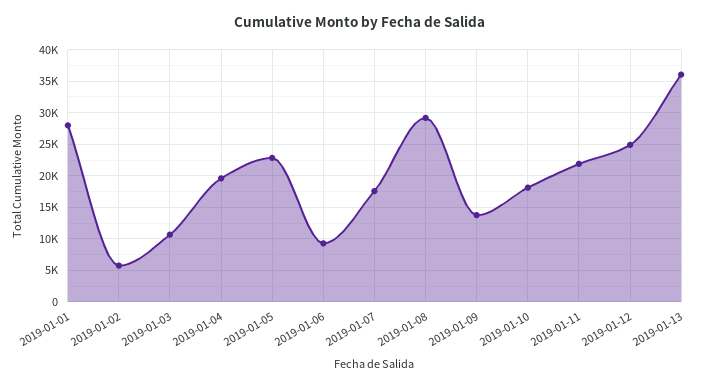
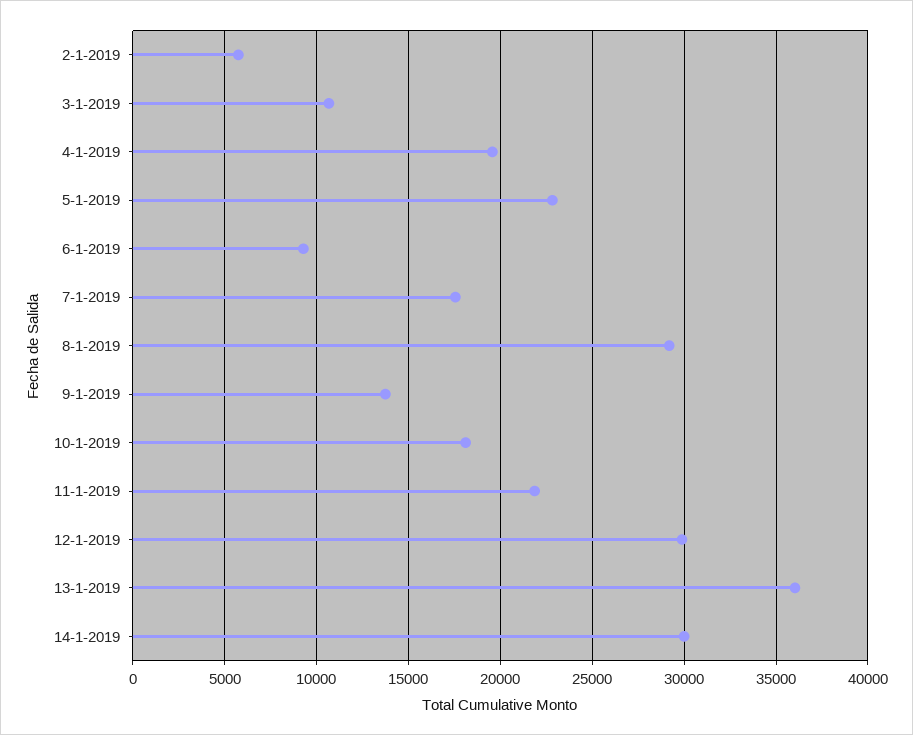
2019-01-01: 28000 -> none
2019-01-12: 25000 -> 30000
14-1-2019: none -> 30000

